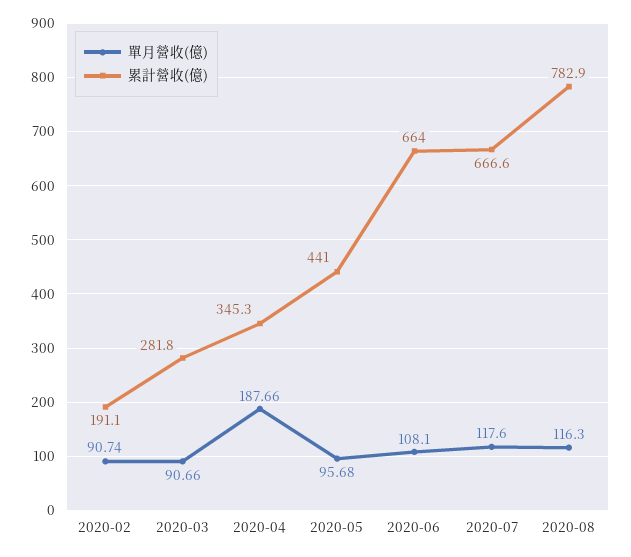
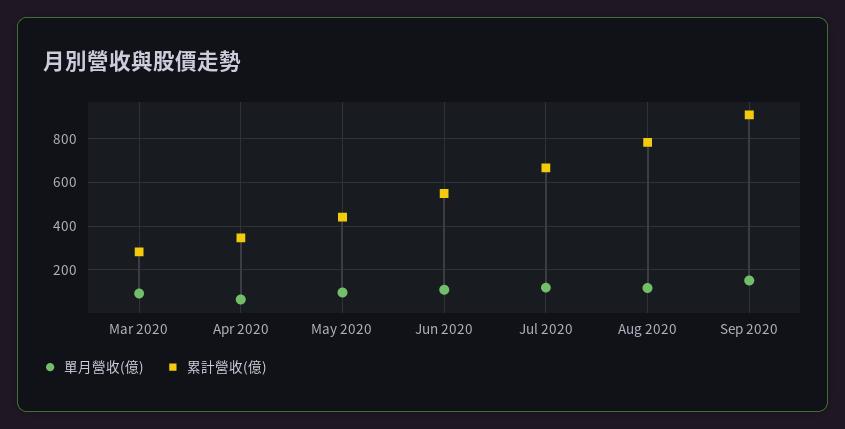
單月營收(億), 2020-02: 90.74 -> none
累計營收(億), 2020-02: 191.1 -> none
單月營收(億), 2020-04: 187.66 -> 50
累計營收(億), 2020-06: 664 -> 550
單月營收(億), Sep 2020: none -> 150
累計營收(億), Sep 2020: none -> 900

